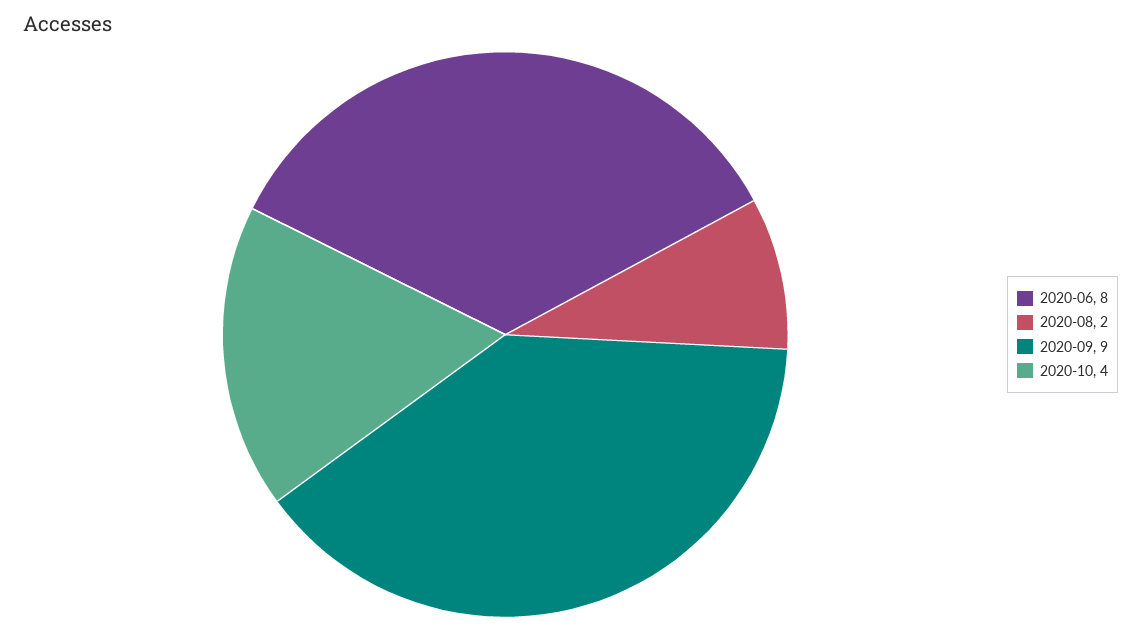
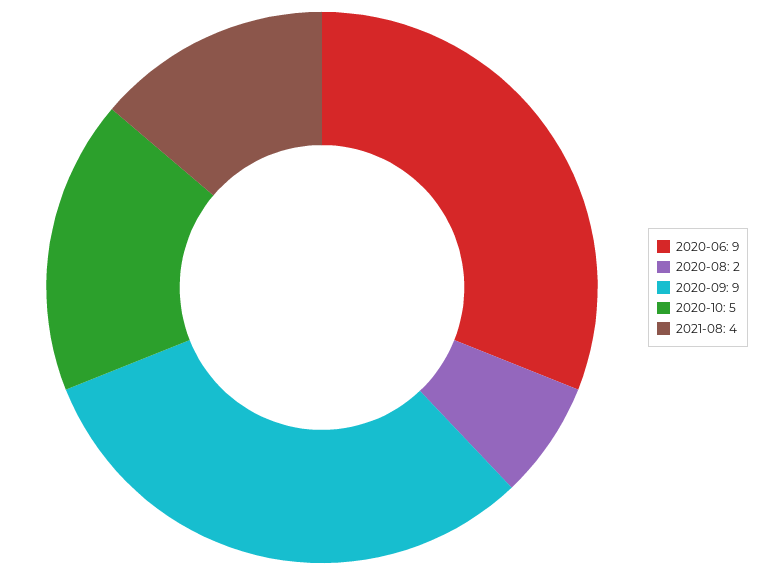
2020-06: 8 -> 9
2020-10: 4 -> 5
2021-08: none -> 4

